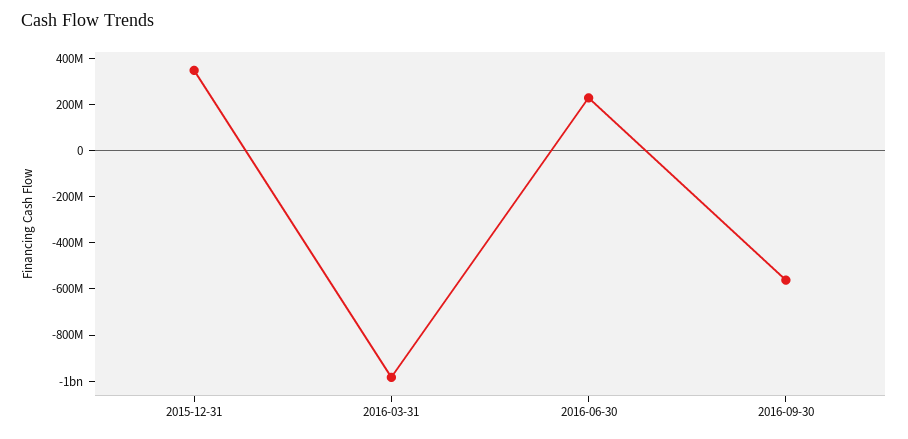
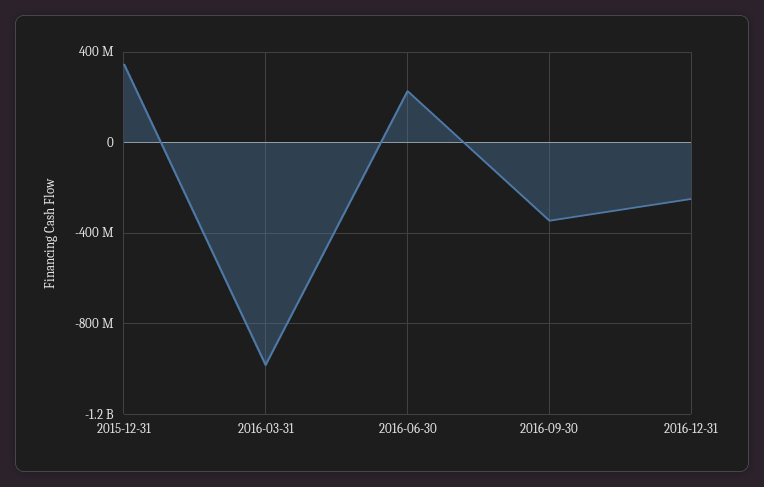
2016-09-30: -550000000 -> -350000000
2016-12-31: none -> -250000000

